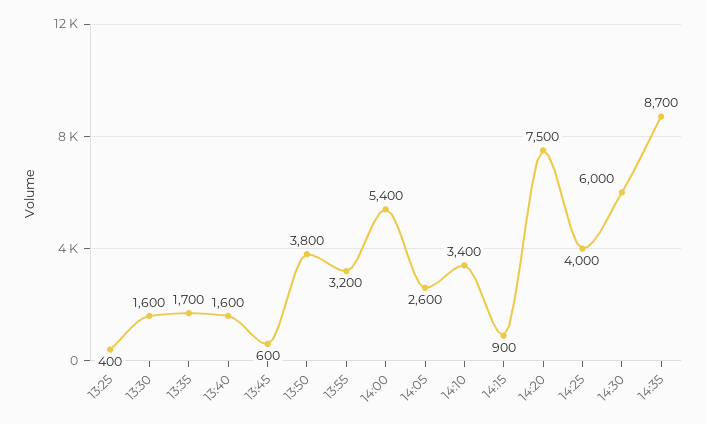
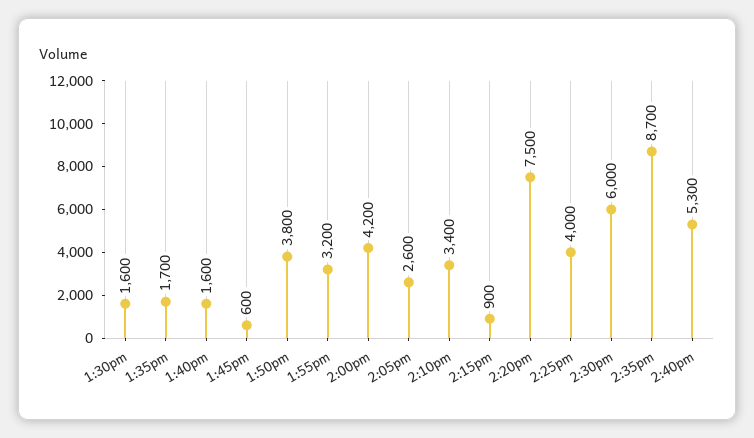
13:25: 400 -> none
14:00: 5400 -> 4200
2:40pm: none -> 5300

